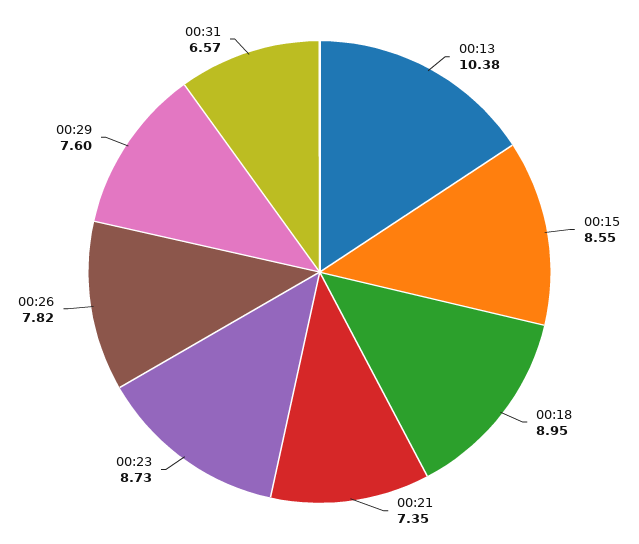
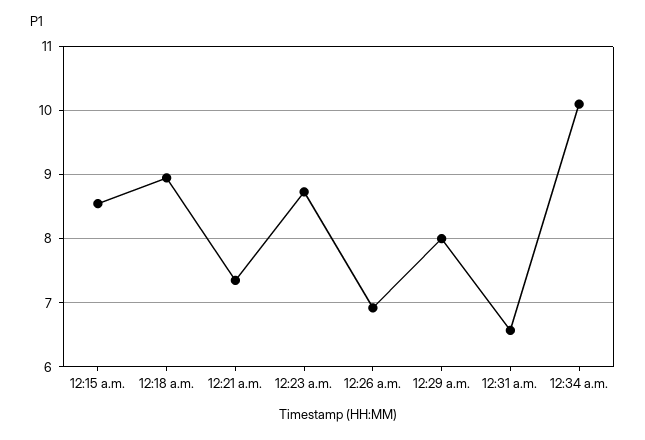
00:13: 10.38 -> none
00:26: 7.82 -> 6.9
00:29: 7.6 -> 8
12:34 a.m.: none -> 10.1

